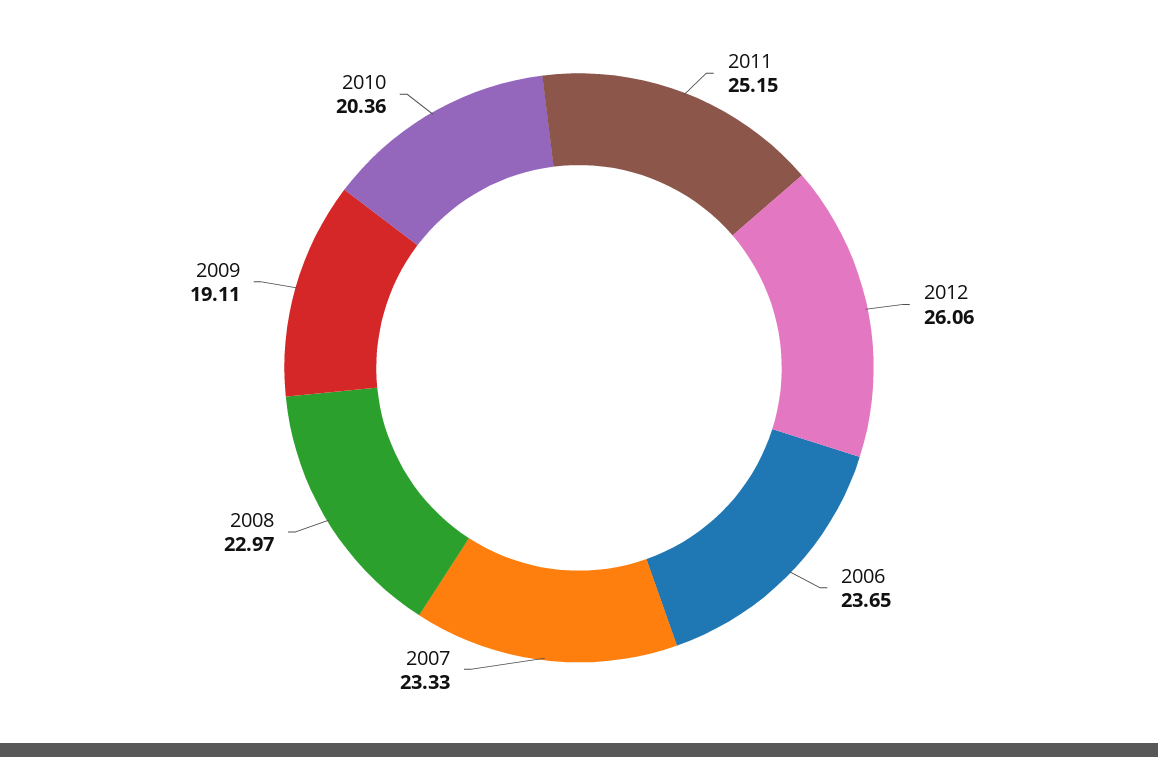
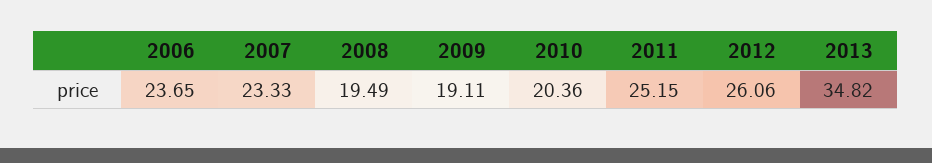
2008: 22.97 -> 19.49
2013: none -> 34.82

